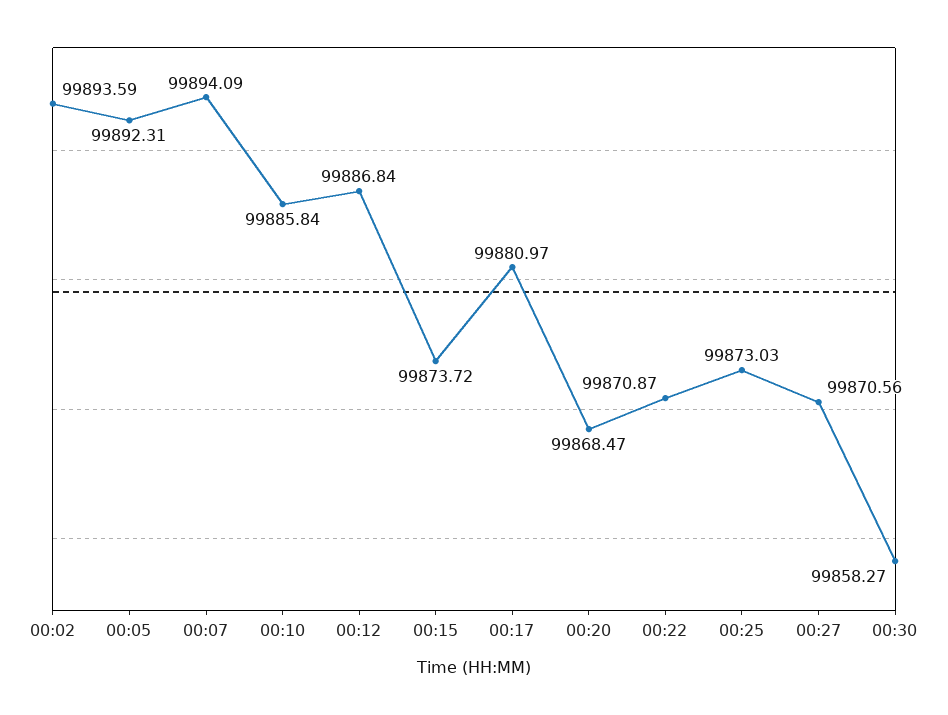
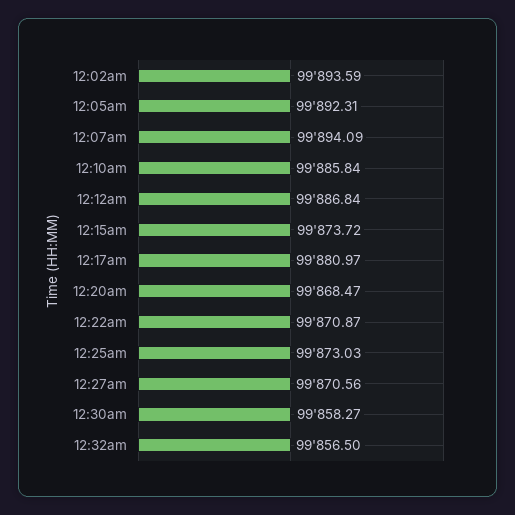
12:32am: none -> 99856.5

